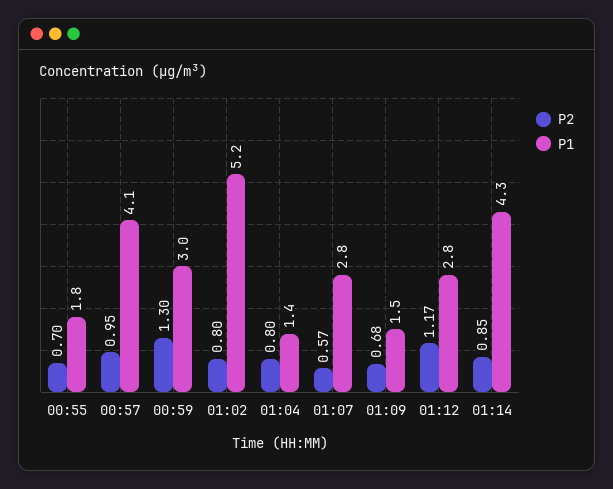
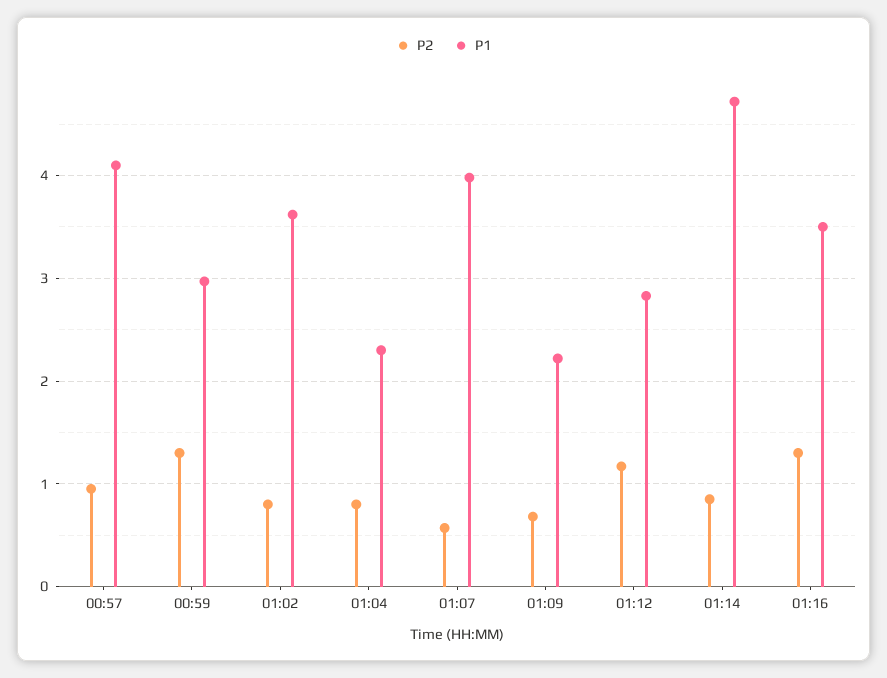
P2, 00:55: 0.7 -> none
P1, 00:55: 1.8 -> none
P1, 01:02: 5.2 -> 3.6
P1, 01:04: 1.4 -> 2.3
P1, 01:07: 2.8 -> 4
P1, 01:09: 1.5 -> 2.2
P1, 01:14: 4.3 -> 4.7
P2, 01:16: none -> 1.3
P1, 01:16: none -> 3.5

